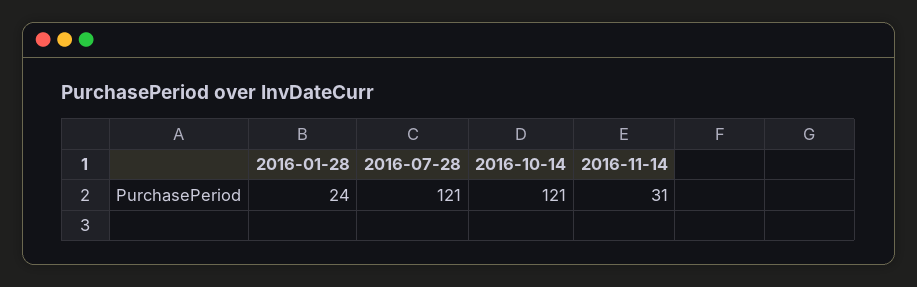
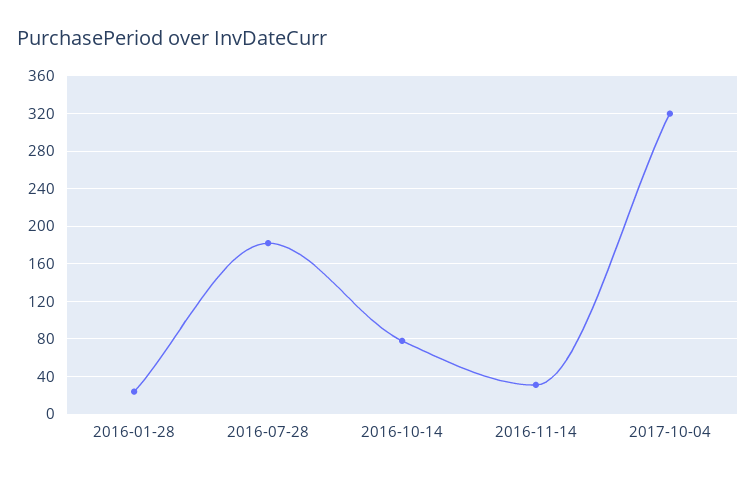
2016-07-28: 121 -> 180
2016-10-14: 121 -> 80
2017-10-04: none -> 320

